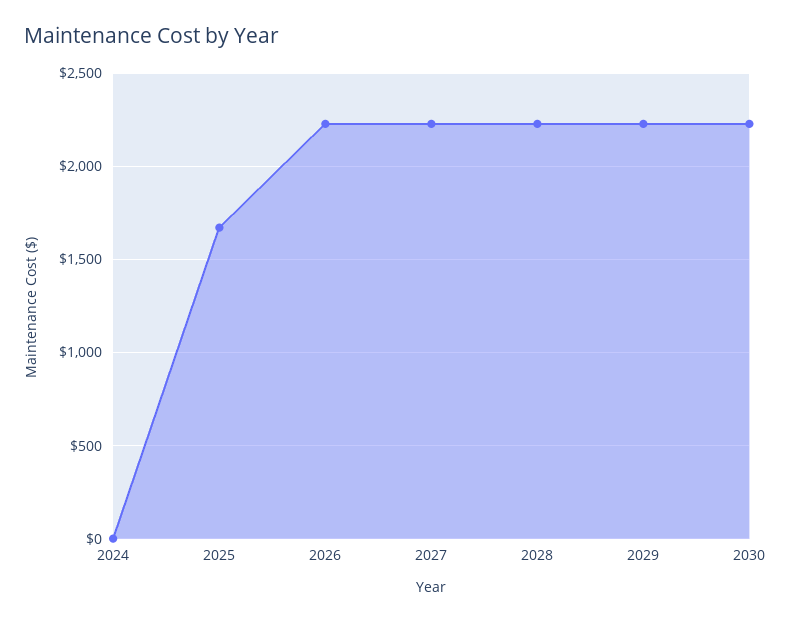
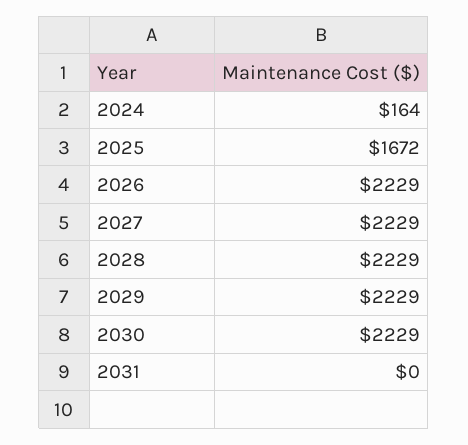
2024: 0 -> 164
2031: none -> 0

